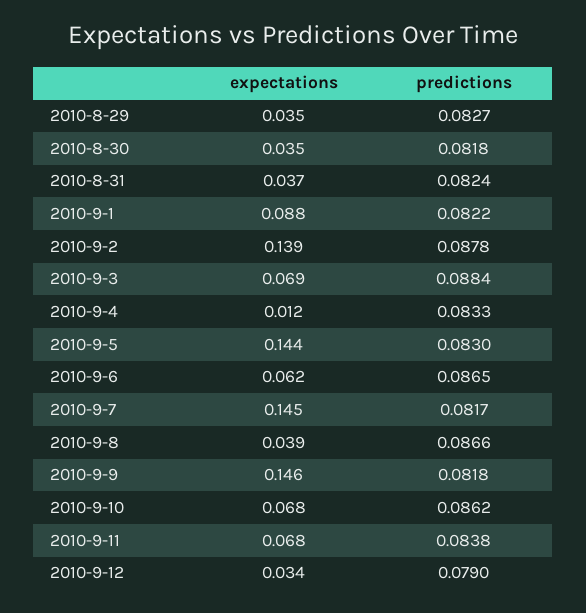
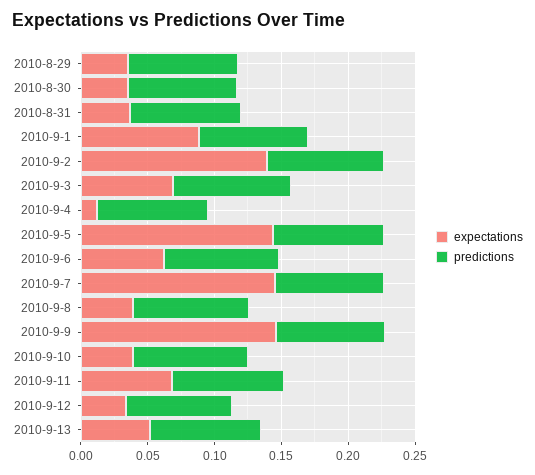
expectations, 2010-9-10: 0.068 -> 0.04
expectations, 2010-9-13: none -> 0.05
predictions, 2010-9-13: none -> 0.08

